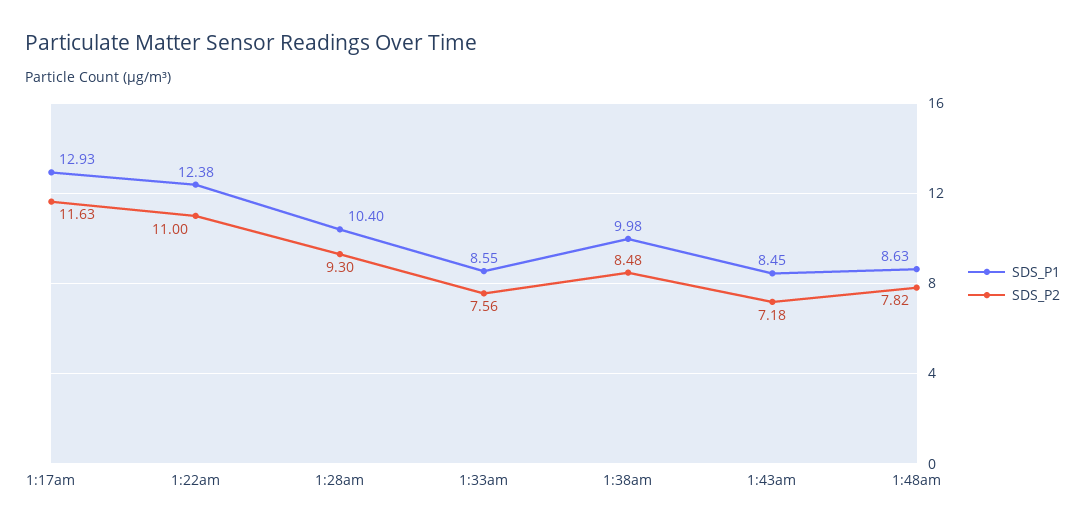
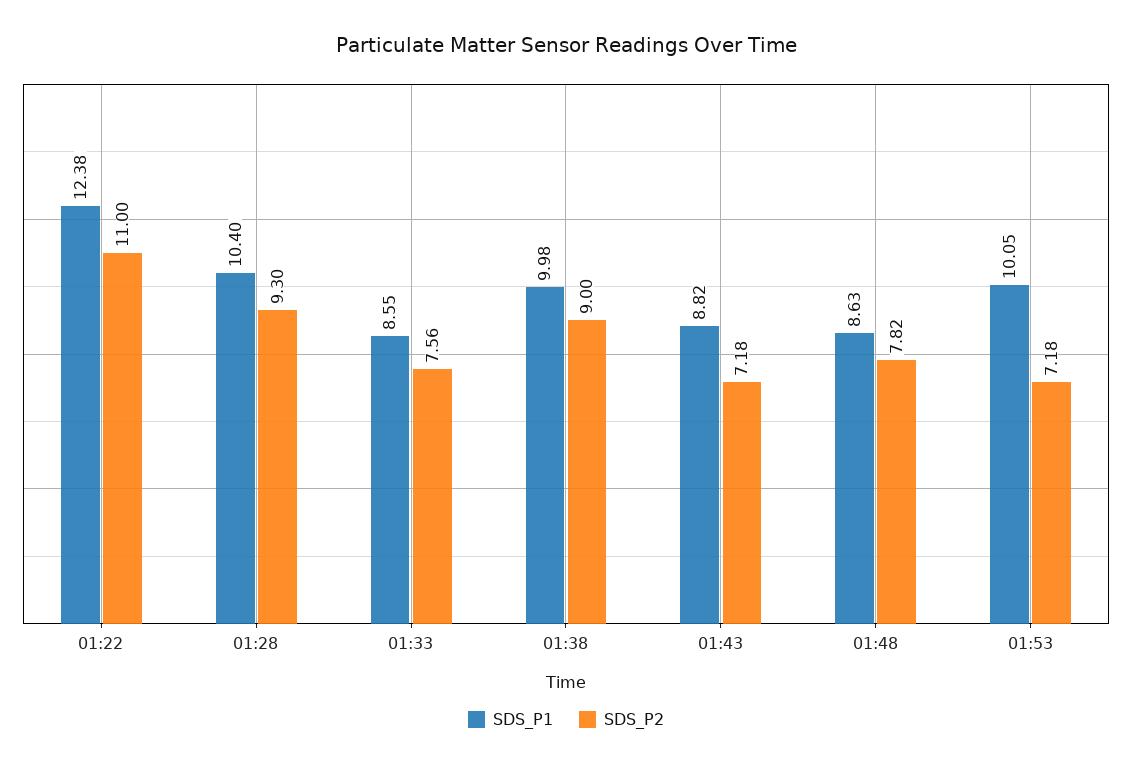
SDS_P1, 1:17am: 12.93 -> none
SDS_P2, 1:17am: 11.63 -> none
SDS_P2, 1:38am: 8.48 -> 9
SDS_P1, 1:43am: 8.45 -> 8.82
SDS_P1, 01:53: none -> 10.05
SDS_P2, 01:53: none -> 7.18

